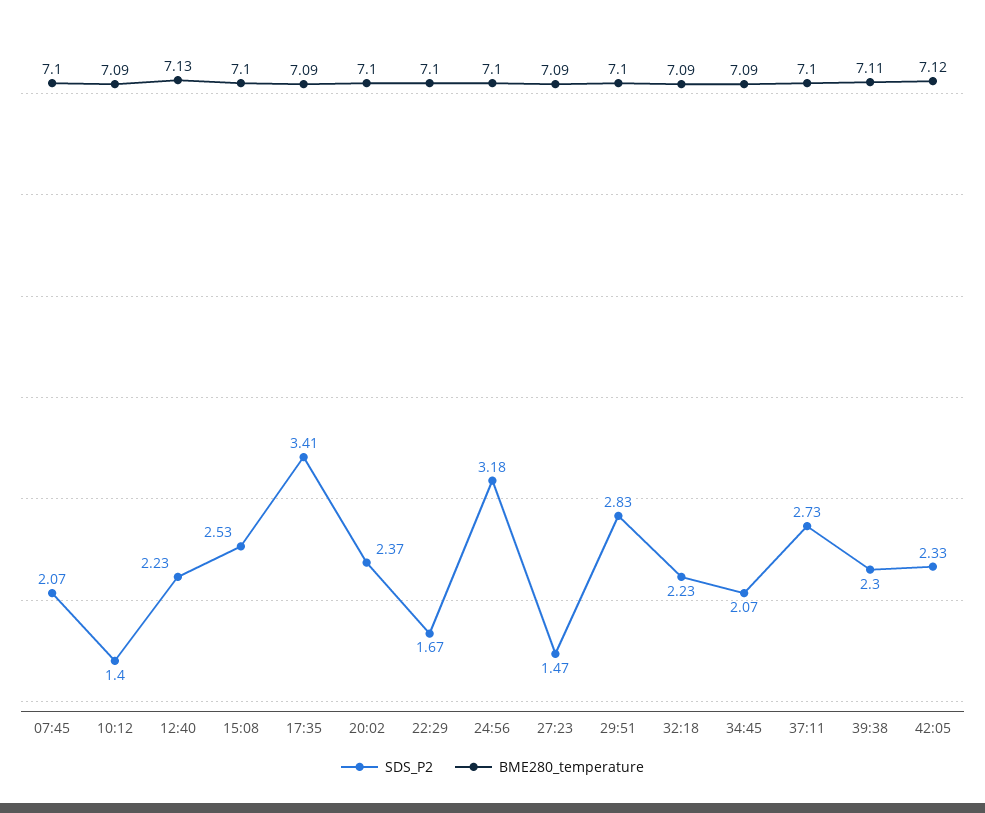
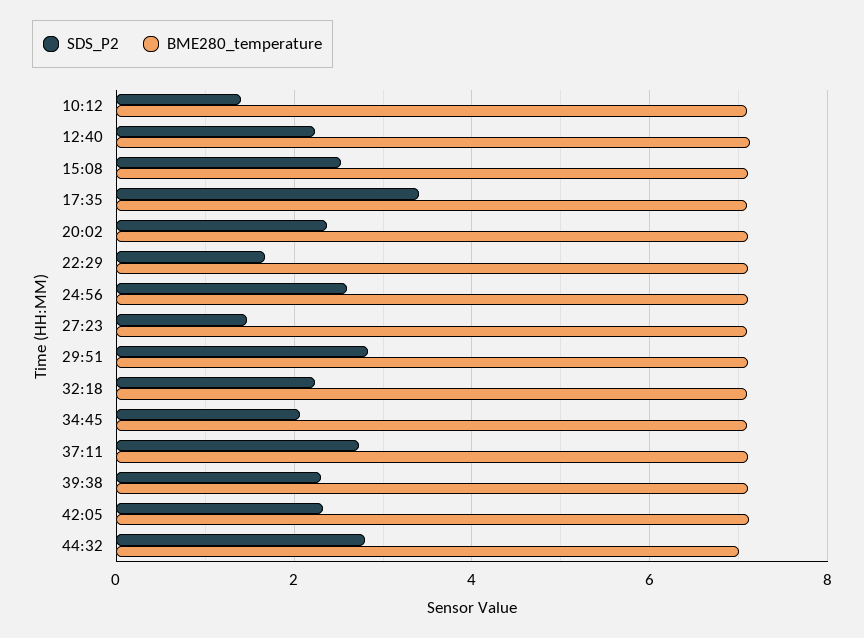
SDS_P2, 07:45: 2.07 -> none
BME280_temperature, 07:45: 7.1 -> none
SDS_P2, 24:56: 3.18 -> 2.6
SDS_P2, 44:32: none -> 2.8
BME280_temperature, 44:32: none -> 7

